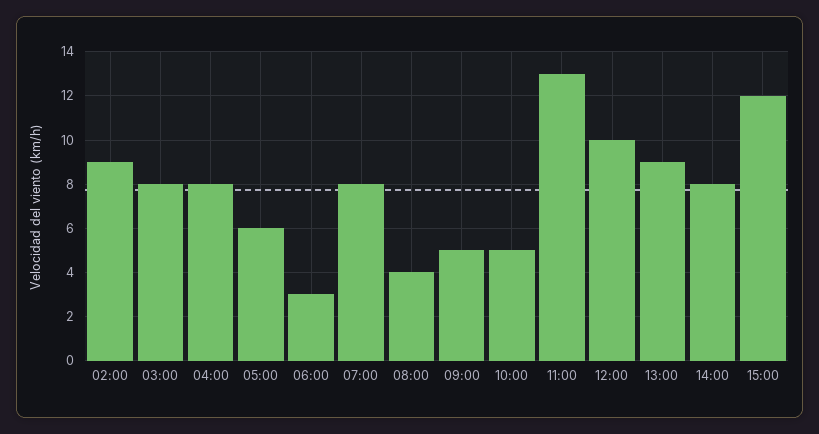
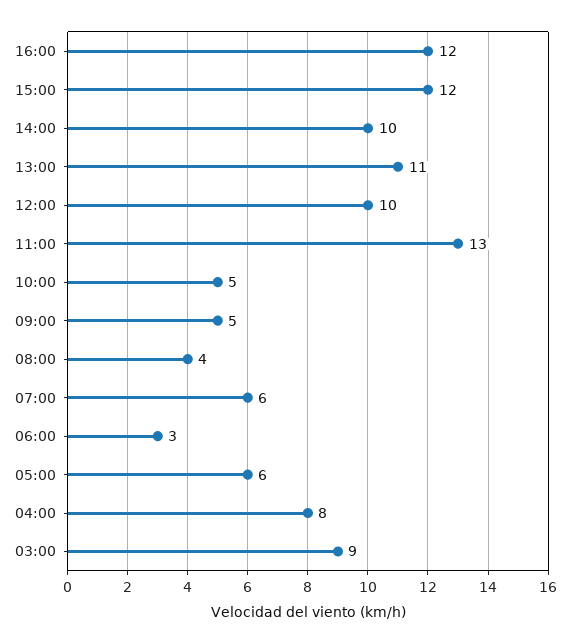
02:00: 9 -> none
03:00: 8 -> 9
07:00: 8 -> 6
13:00: 9 -> 11
14:00: 8 -> 10
16:00: none -> 12

